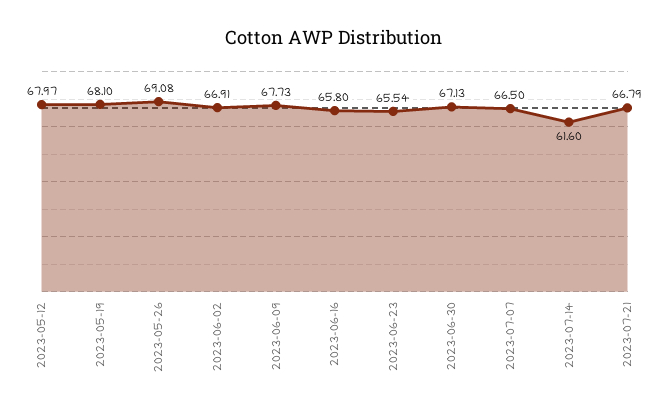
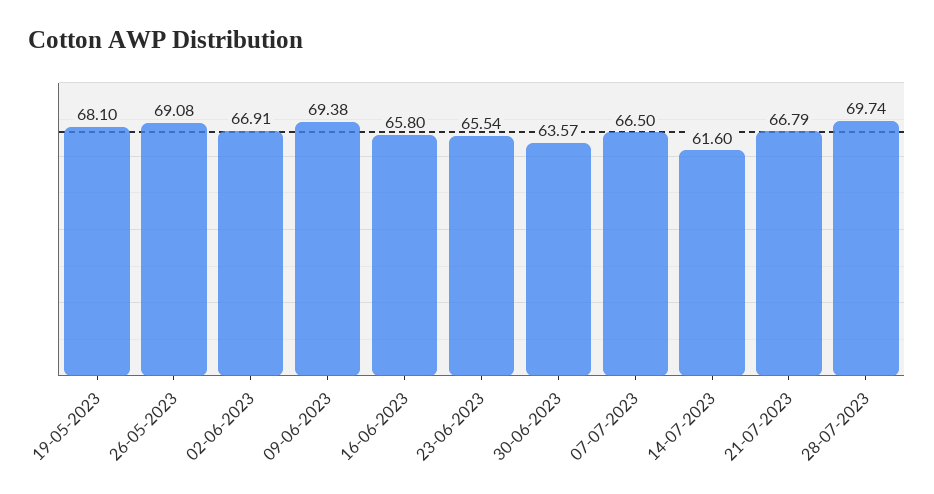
2023-05-12: 67.97 -> none
2023-06-09: 67.73 -> 69.38
2023-06-30: 67.13 -> 63.57
28-07-2023: none -> 69.74

